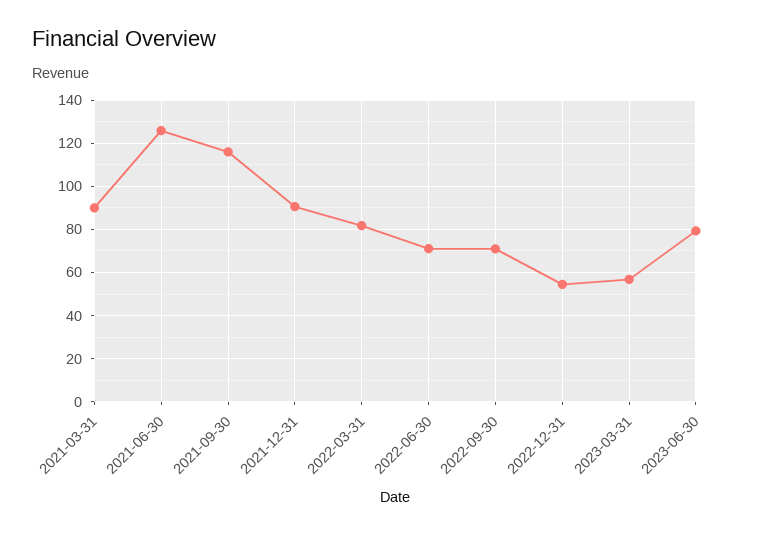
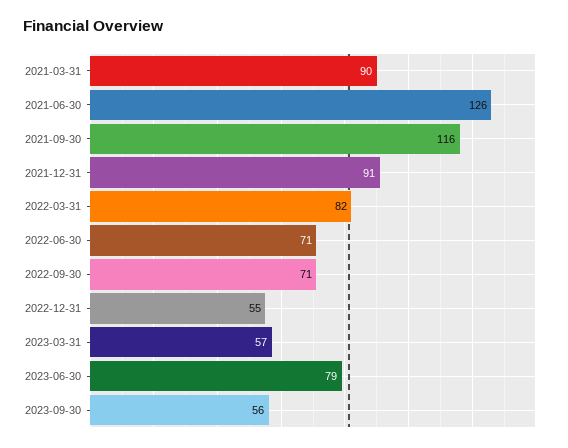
2023-09-30: none -> 56

